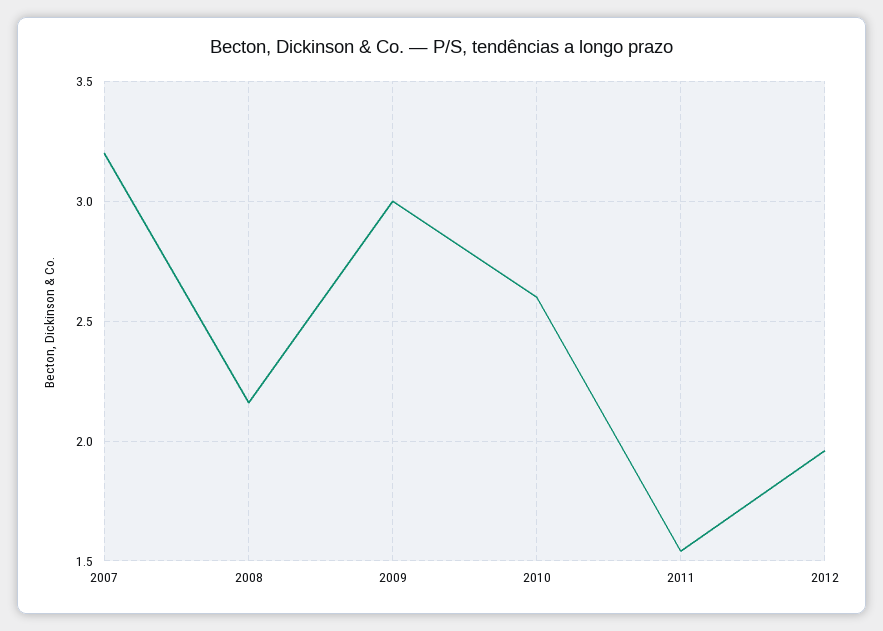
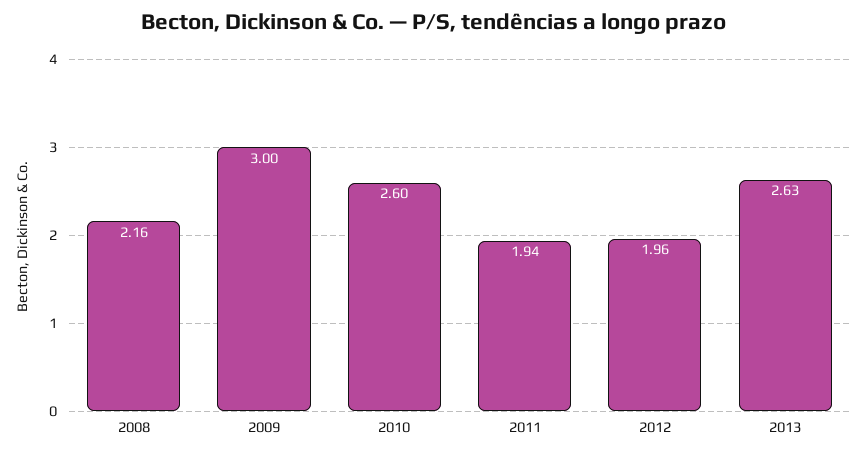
2007: 3.2 -> none
2011: 1.55 -> 1.94
2013: none -> 2.63

